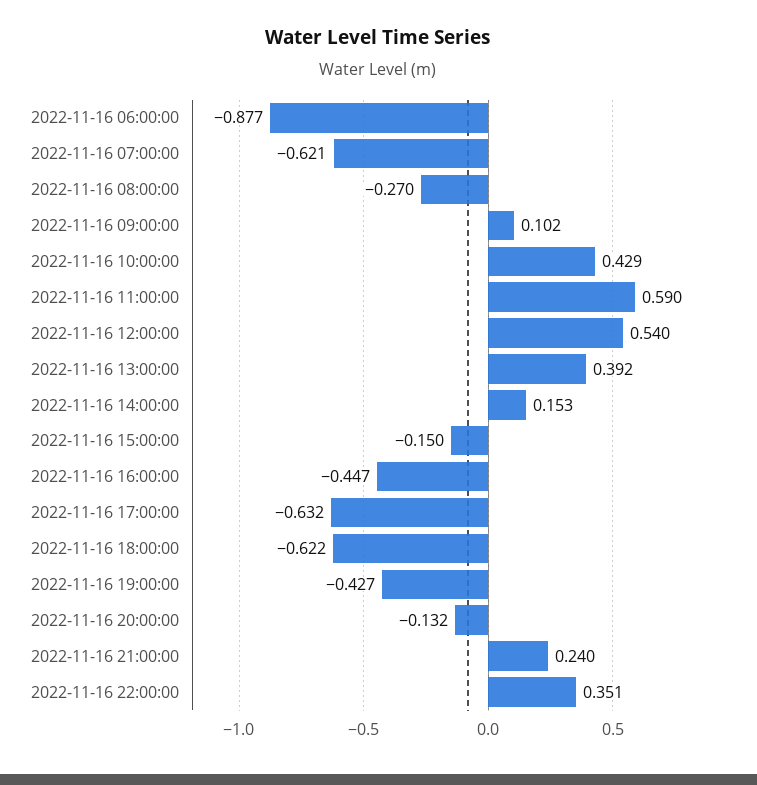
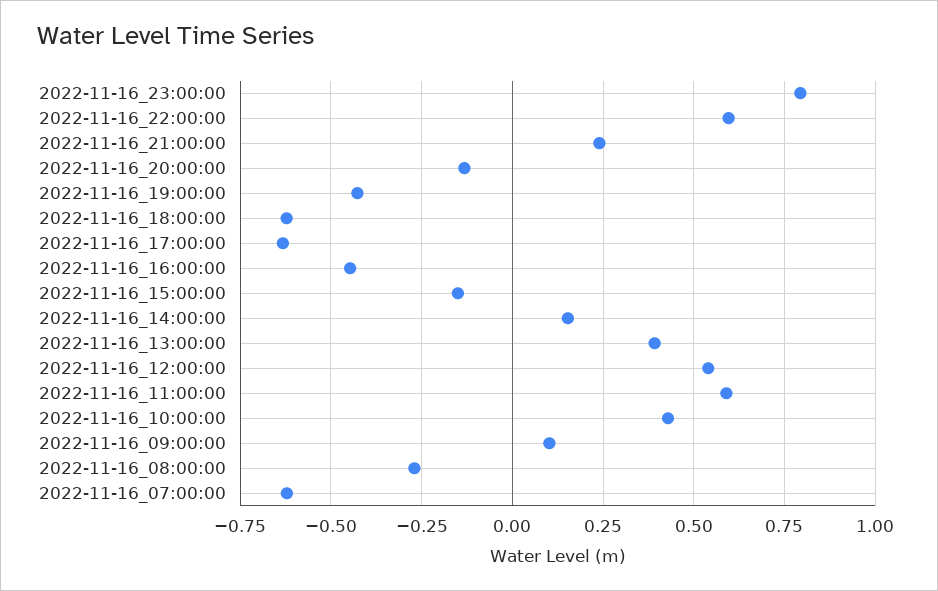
2022-11-16 06:00:00: -0.877 -> none
2022-11-16 22:00:00: 0.351 -> 0.6
2022-11-16_23:00:00: none -> 0.8

